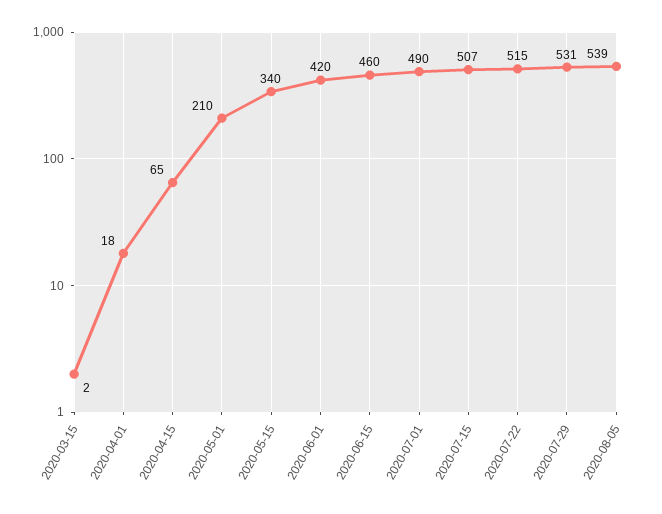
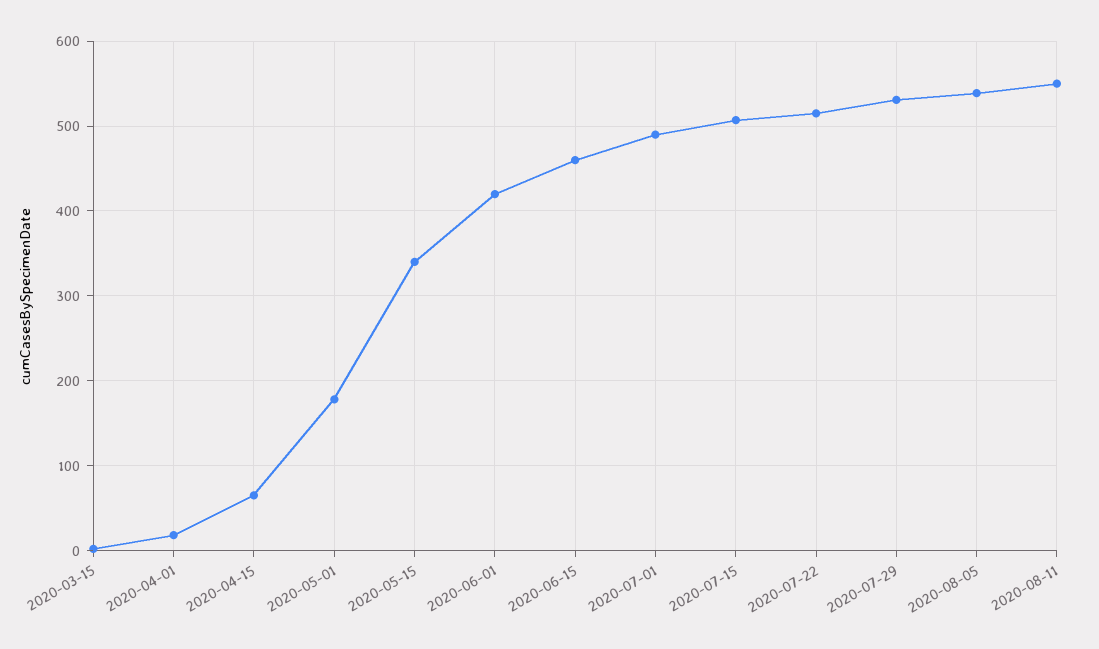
2020-05-01: 210 -> 180
2020-08-11: none -> 550

